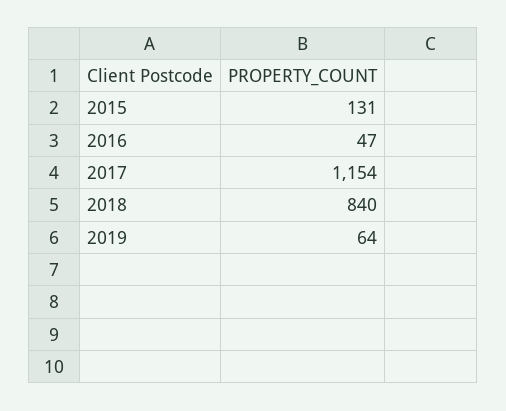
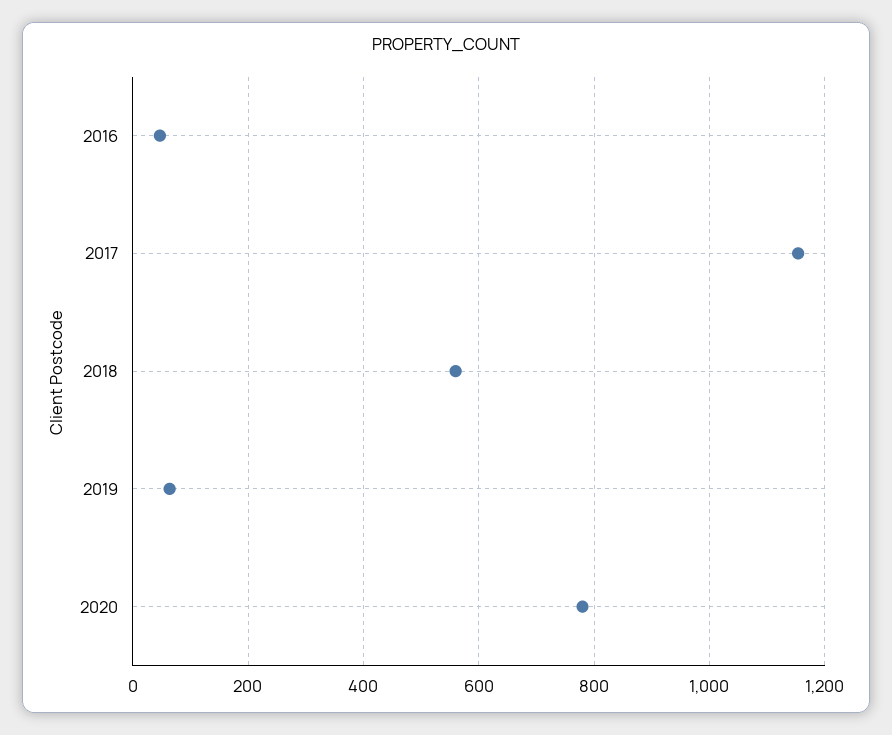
2015: 131 -> none
2018: 840 -> 560
2020: none -> 780

